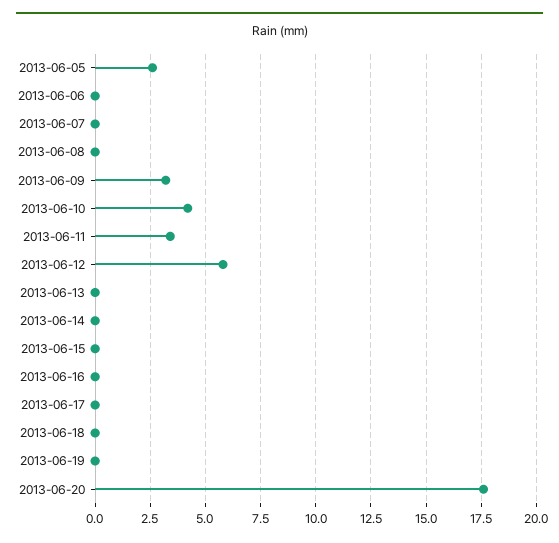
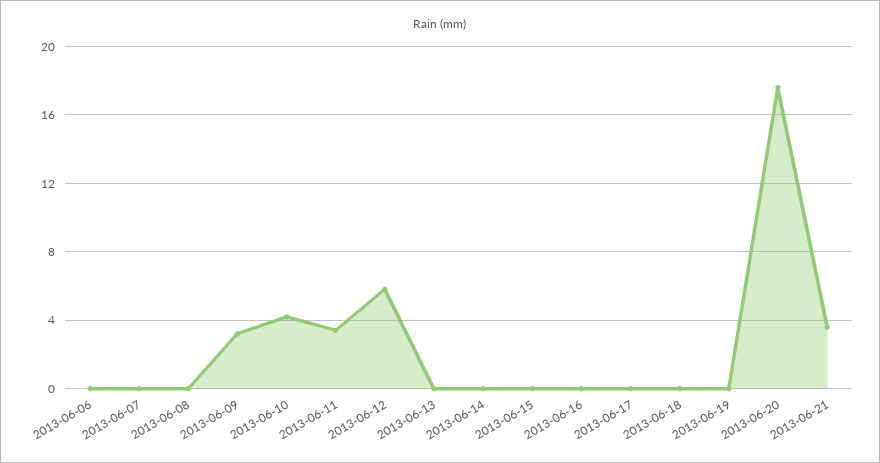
2013-06-05: 2.5 -> none
2013-06-21: none -> 3.5

